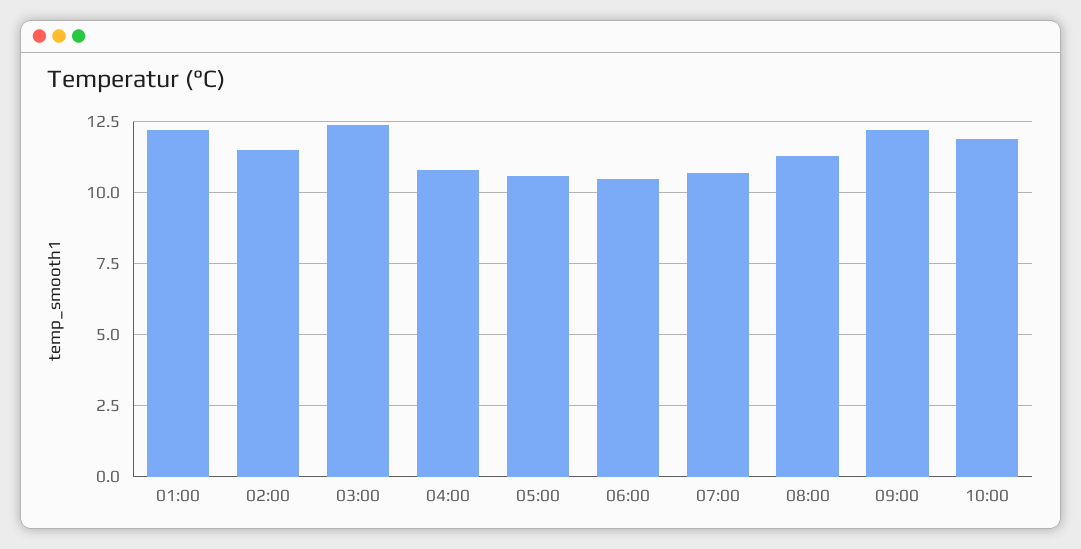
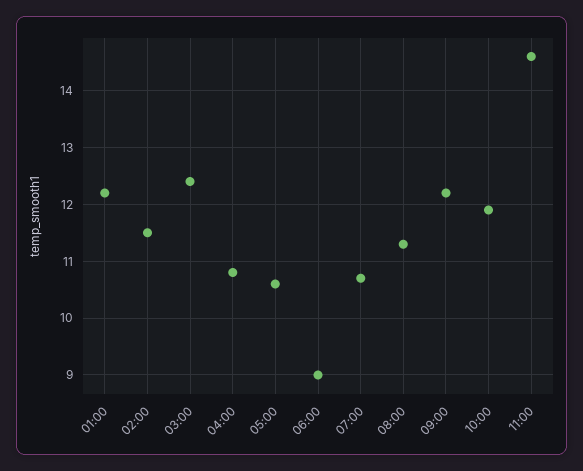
06:00: 10.5 -> 9
11:00: none -> 14.5

